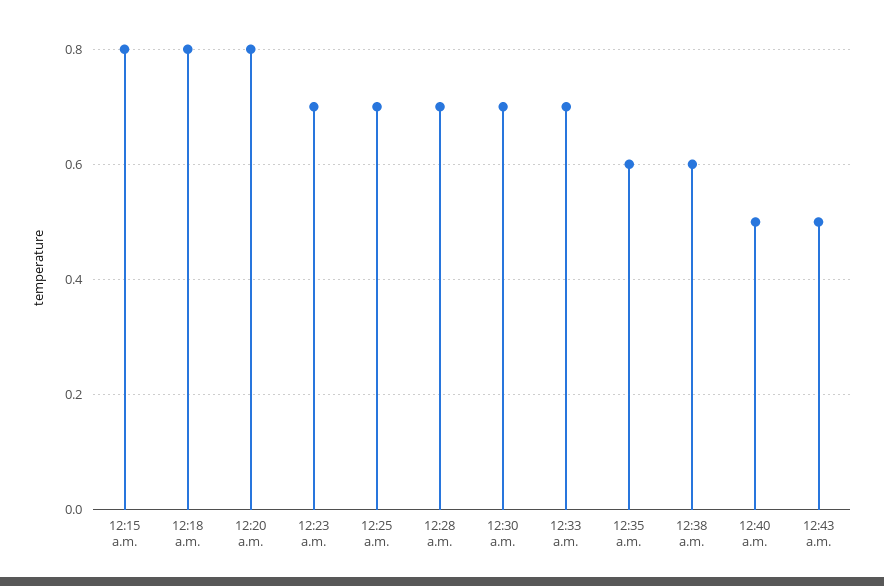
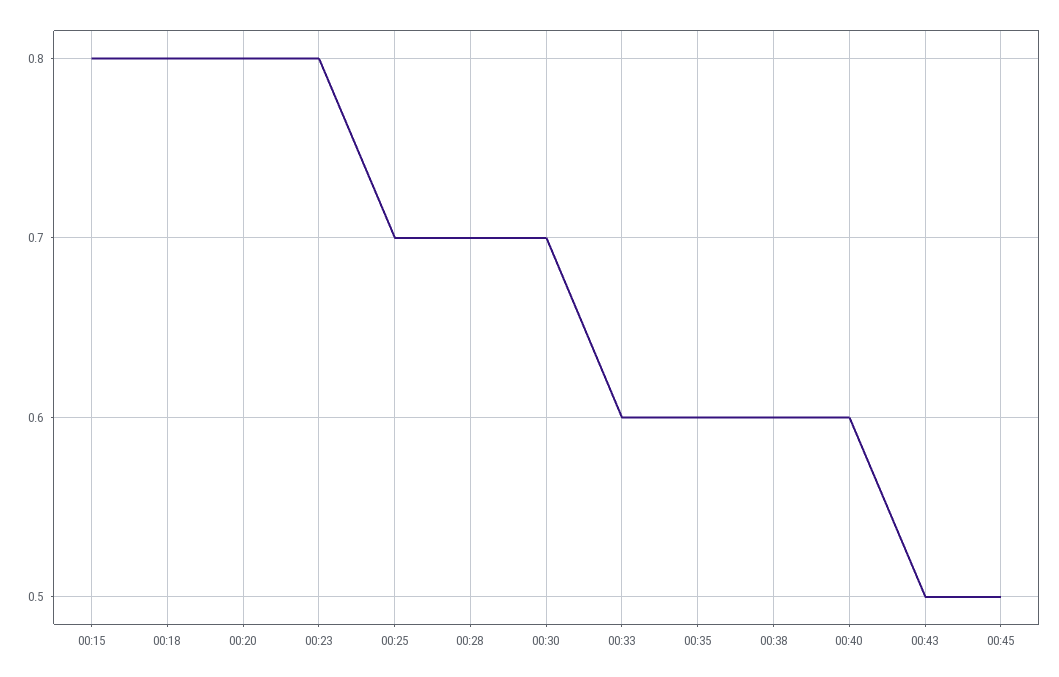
12:23 a.m.: 0.7 -> 0.8
12:33 a.m.: 0.7 -> 0.6
12:40 a.m.: 0.5 -> 0.6
00:45: none -> 0.5

